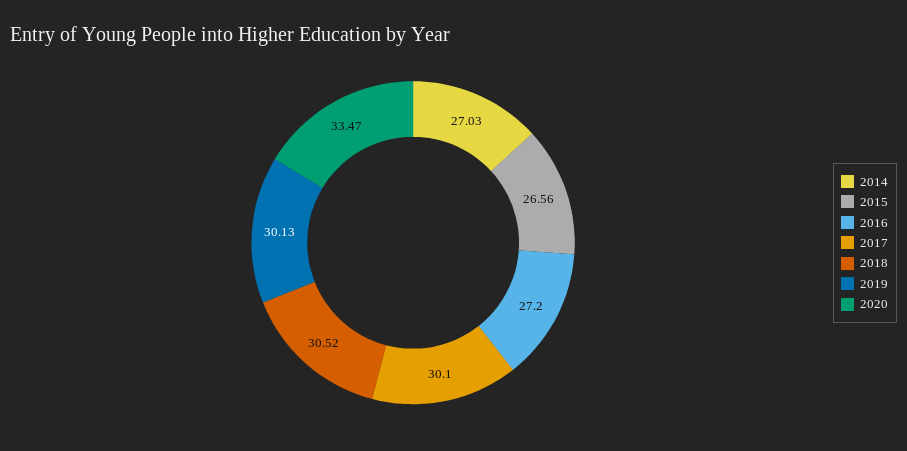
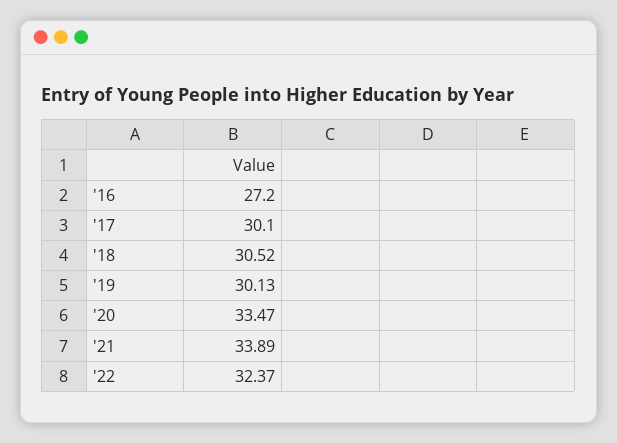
2014: 27.03 -> none
2015: 26.56 -> none
'21: none -> 33.89
'22: none -> 32.37

